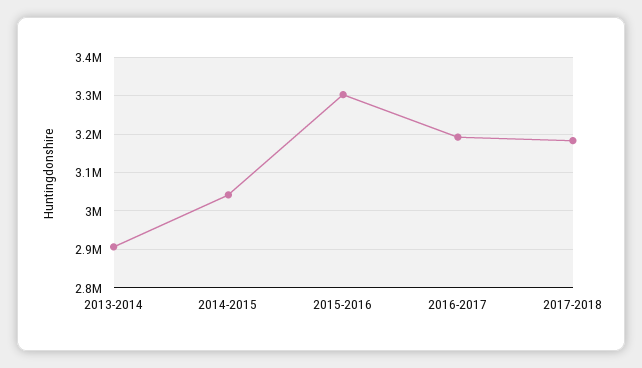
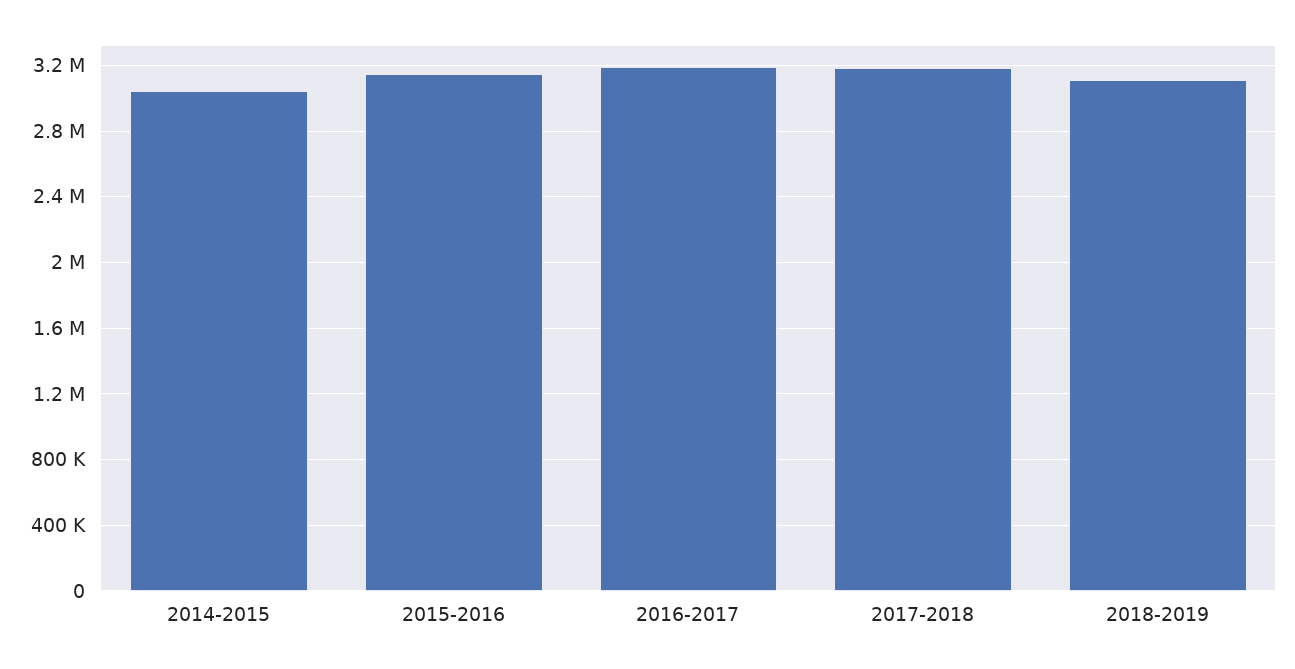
2013-2014: 2900000 -> none
2015-2016: 3300000 -> 3150000
2018-2019: none -> 3100000

